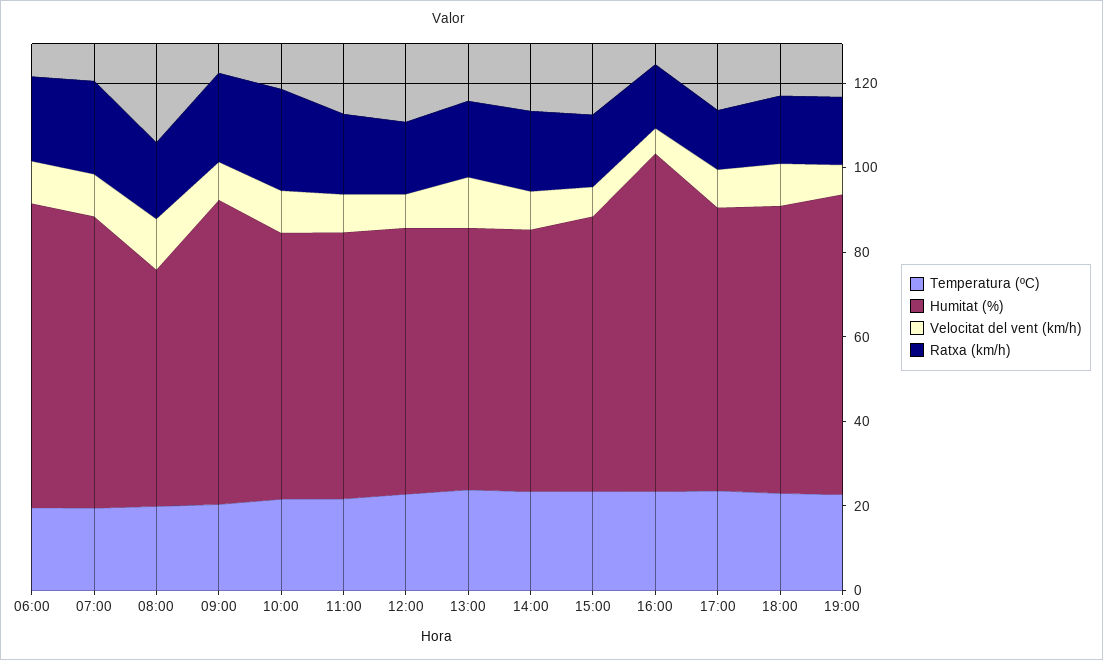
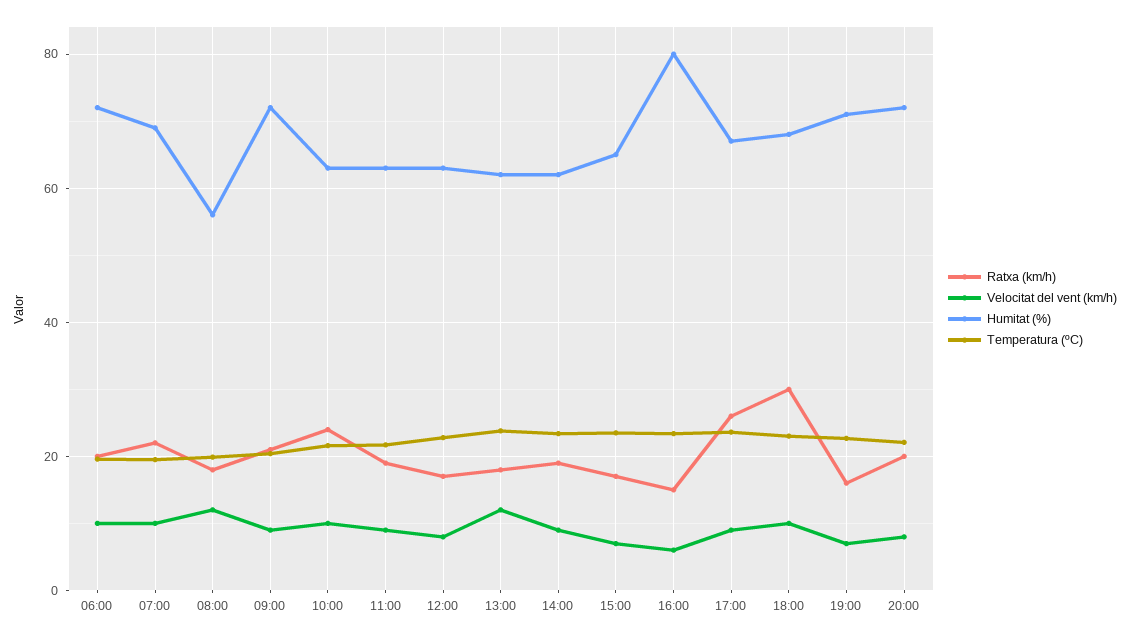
Ratxa (km/h), 17:00: 15 -> 26
Ratxa (km/h), 18:00: 15 -> 30
Ratxa (km/h), 20:00: none -> 20
Velocitat del vent (km/h), 20:00: none -> 8
Humitat (%), 20:00: none -> 72
Temperatura (ºC), 20:00: none -> 22

